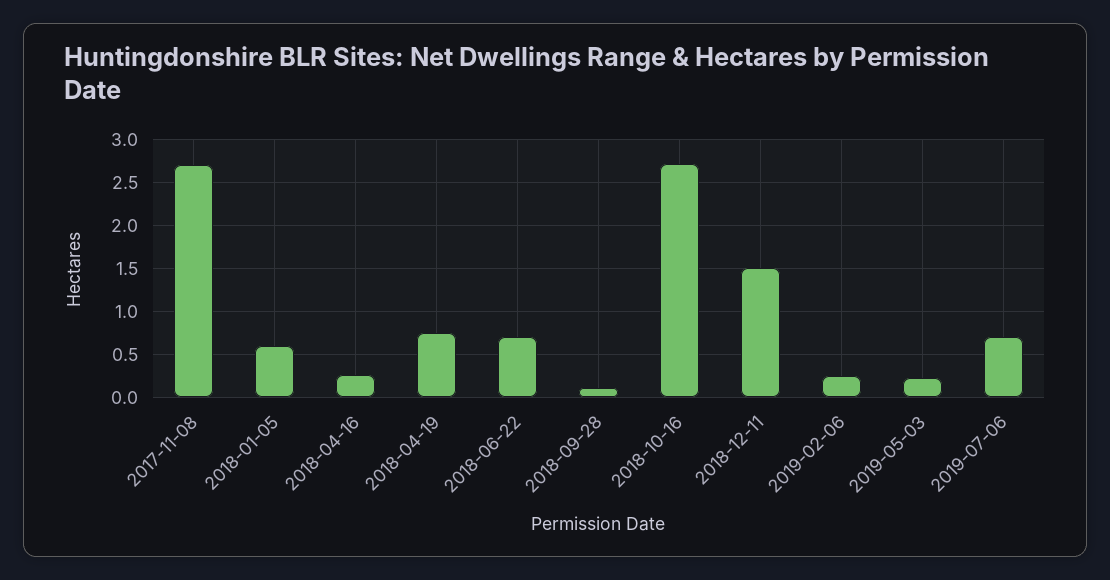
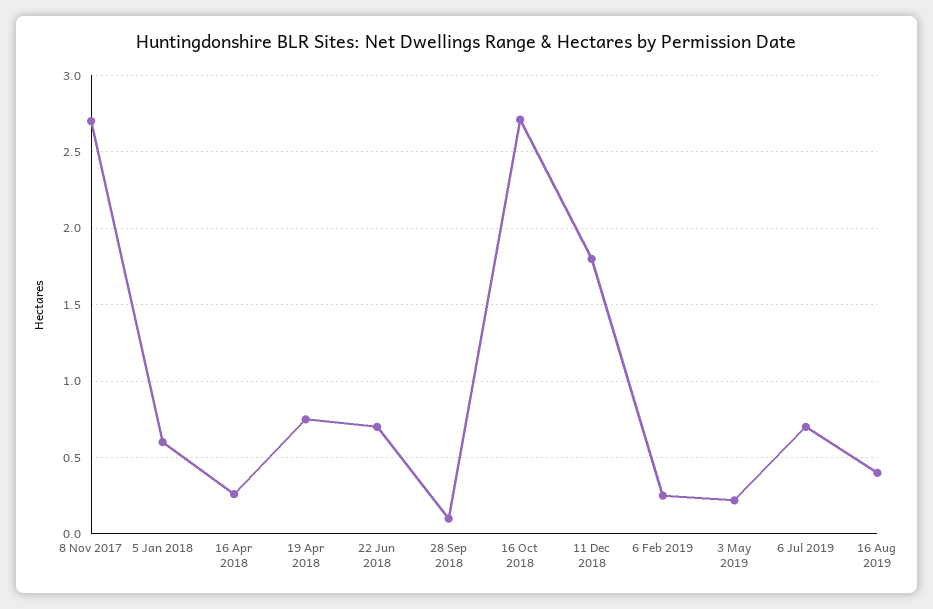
2018-12-11: 1.5 -> 1.8
16 Aug 2019: none -> 0.4

